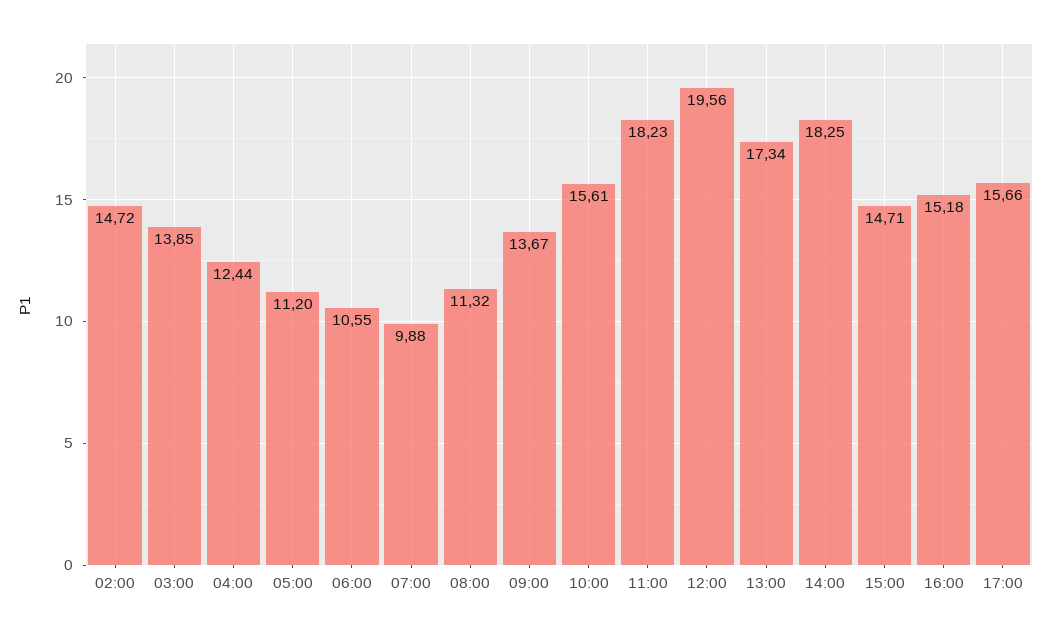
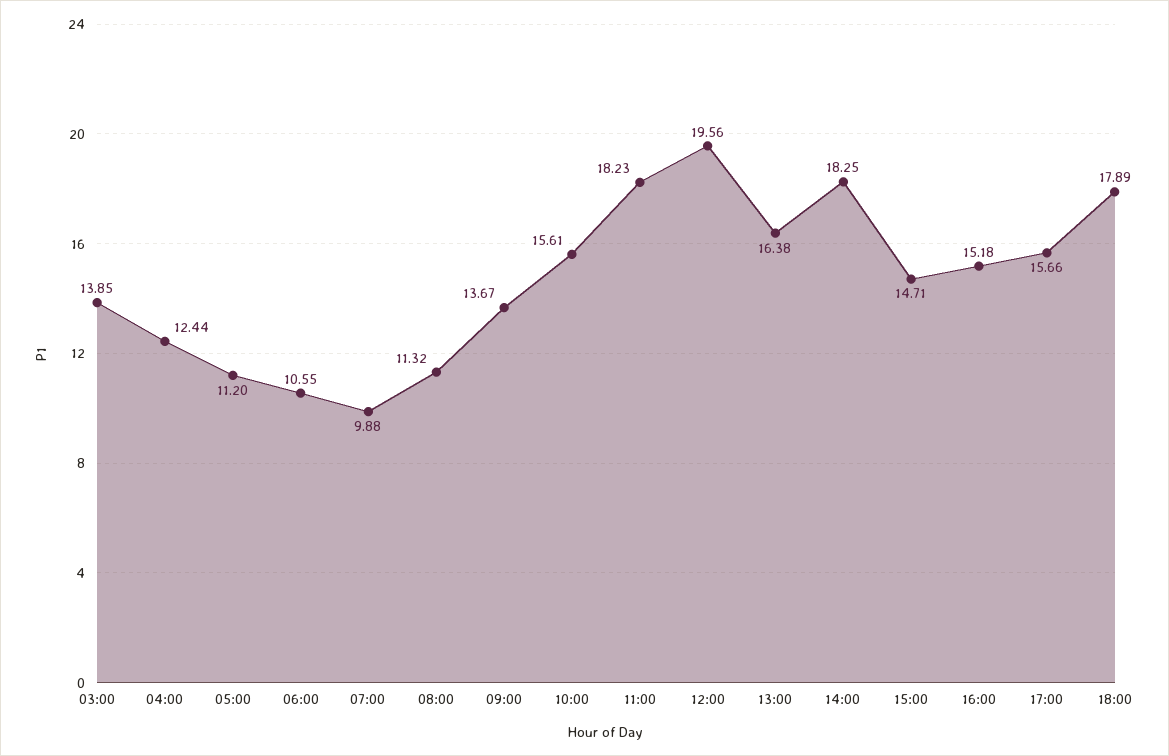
02:00: 14.72 -> none
13:00: 17.34 -> 16.38
18:00: none -> 17.89

